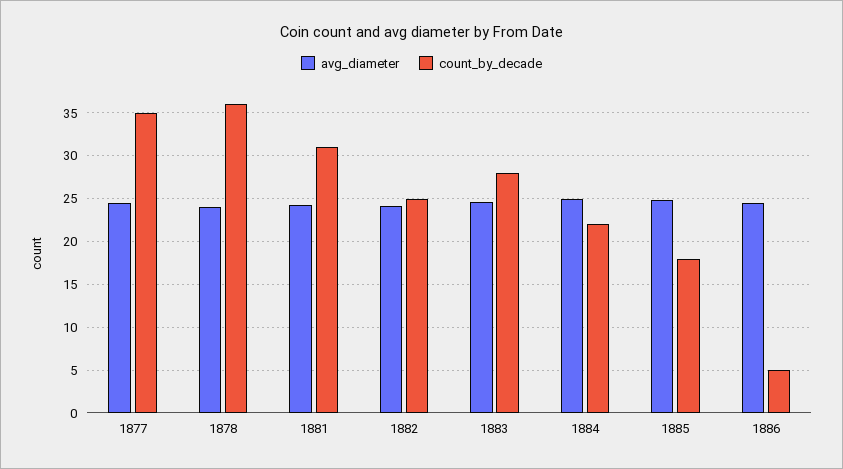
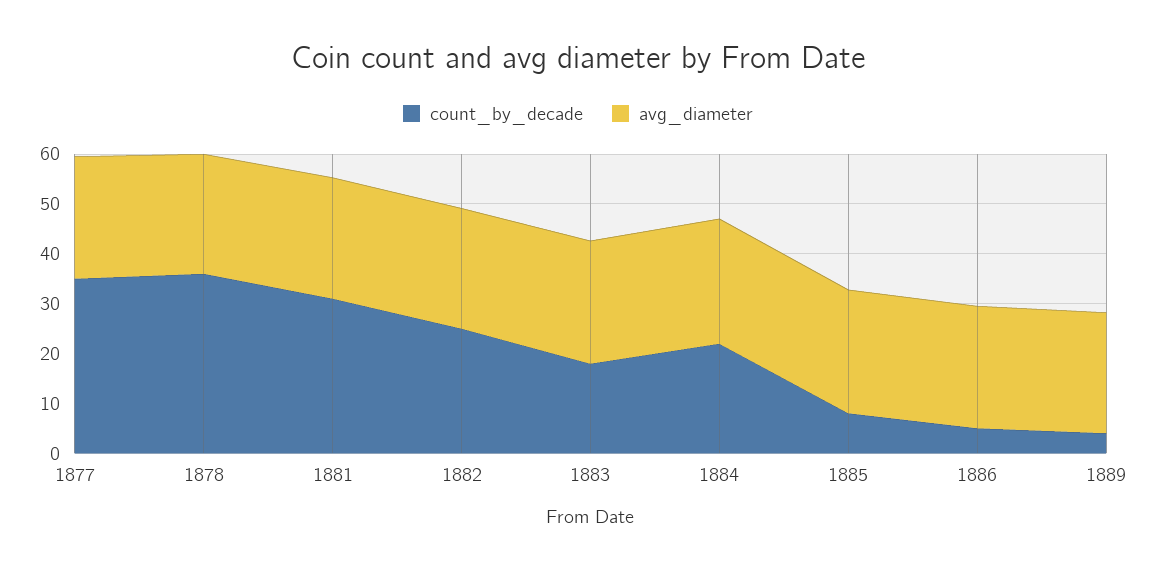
count_by_decade, 1883: 28 -> 18
count_by_decade, 1885: 18 -> 8
count_by_decade, 1889: none -> 4
avg_diameter, 1889: none -> 24

